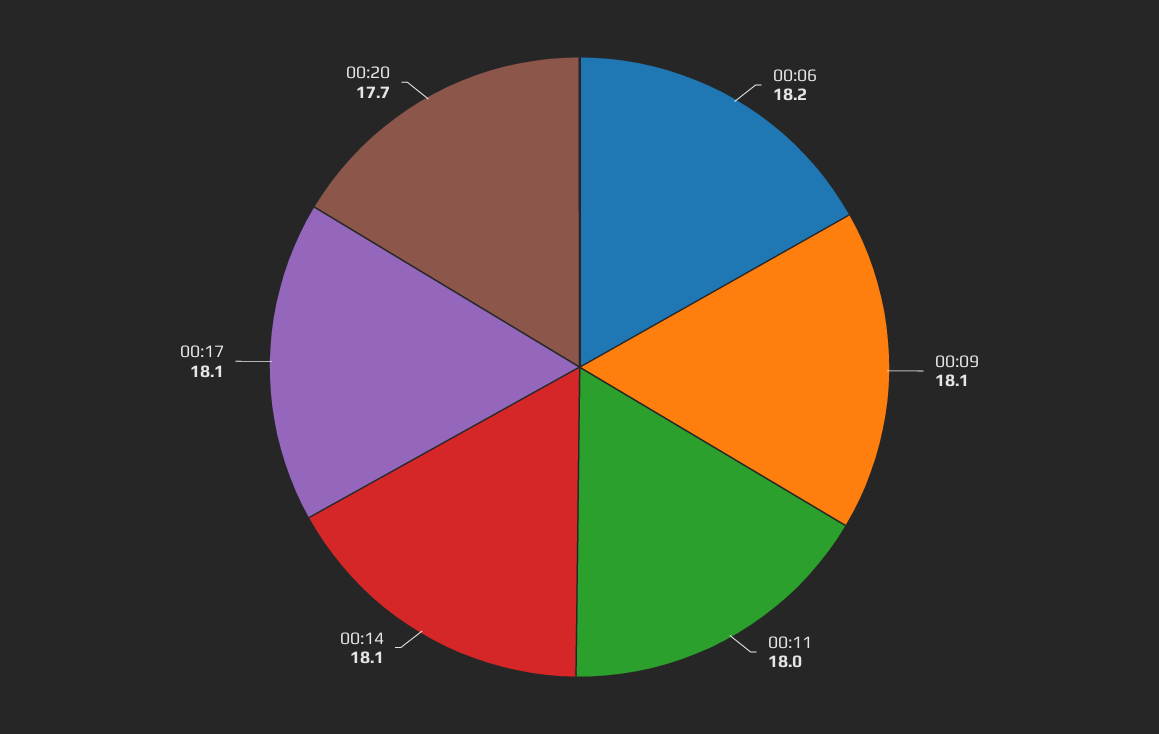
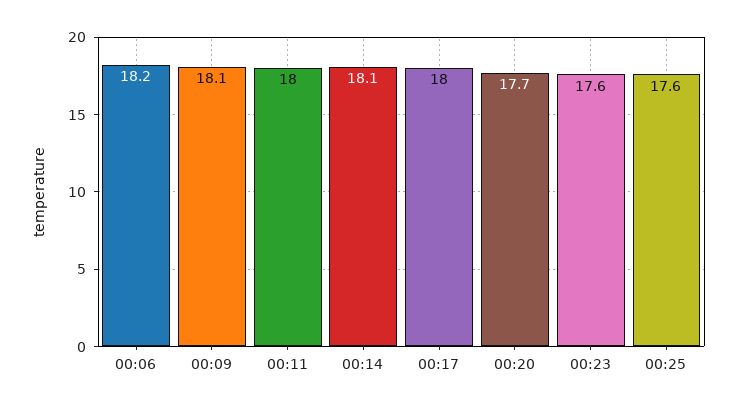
00:17: 18.1 -> 18
00:23: none -> 17.6
00:25: none -> 17.6

